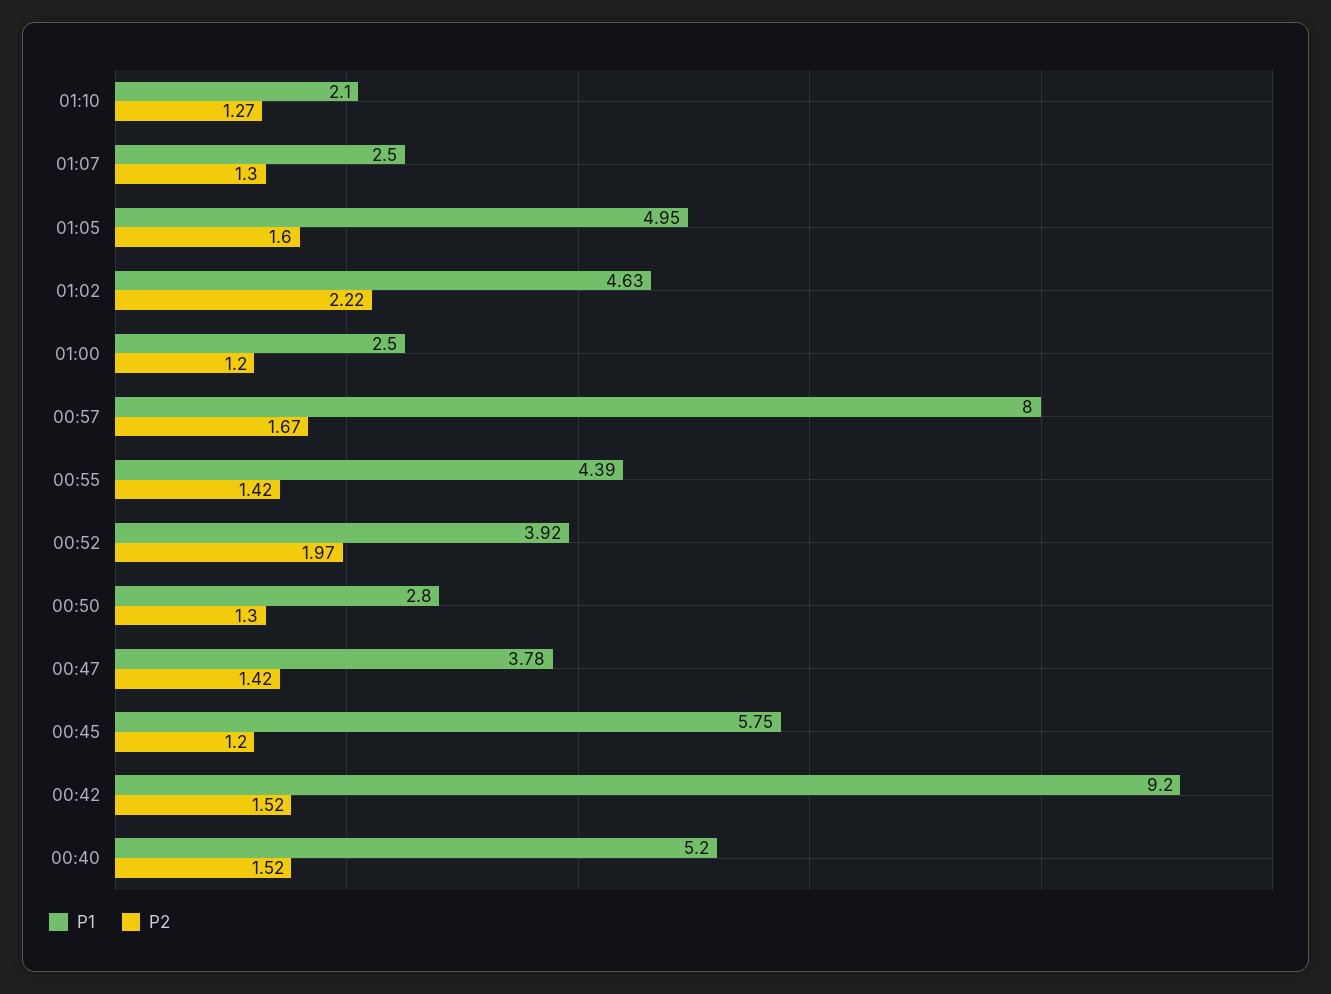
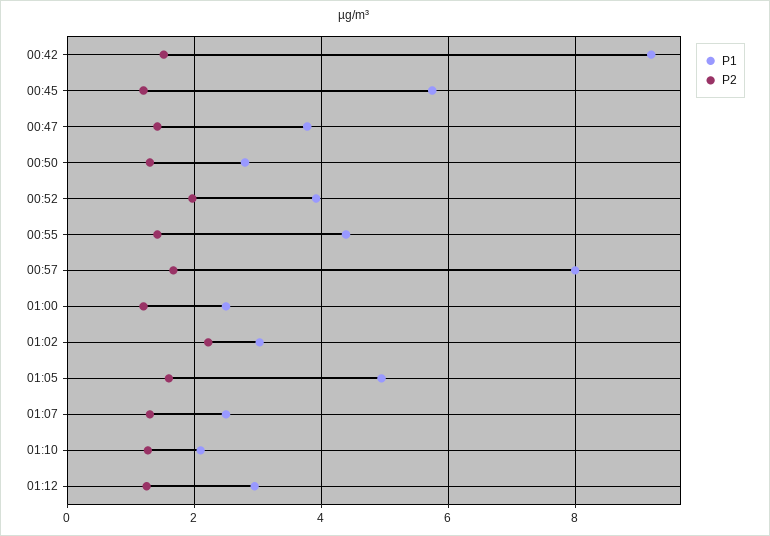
P1, 01:02: 4.63 -> 3
P1, 00:40: 5.2 -> none
P2, 00:40: 1.52 -> none
P1, 01:12: none -> 3
P2, 01:12: none -> 1.2

